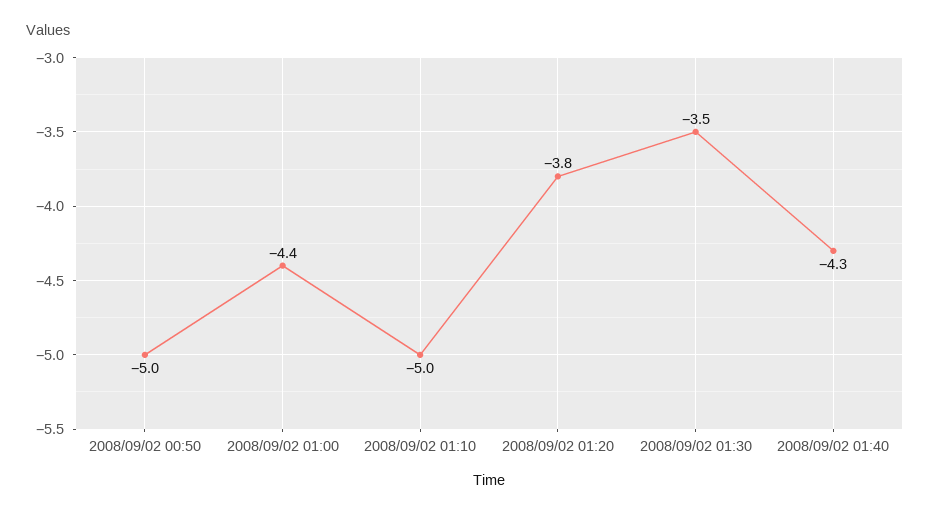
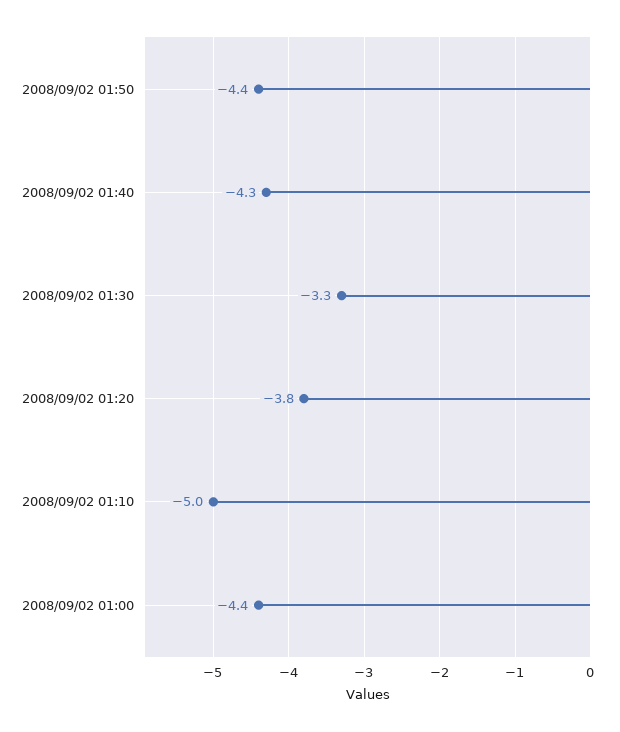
2008/09/02 00:50: -5 -> none
2008/09/02 01:30: -3.5 -> -3.3
2008/09/02 01:50: none -> -4.4

